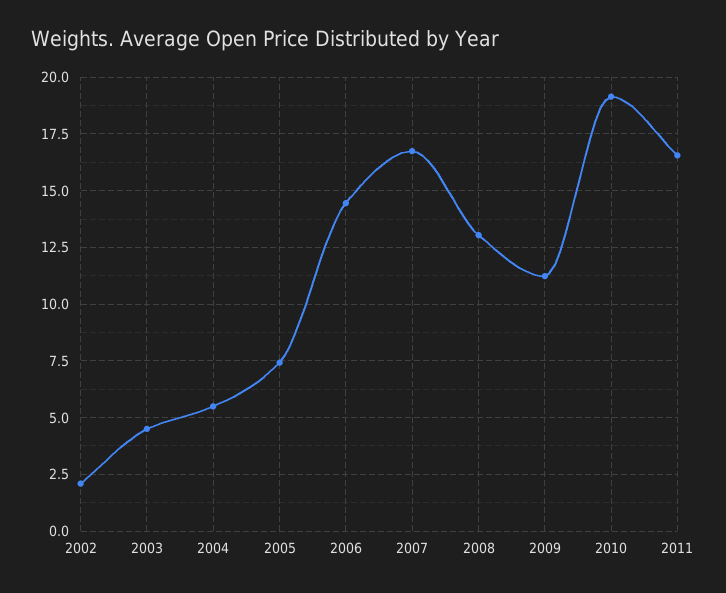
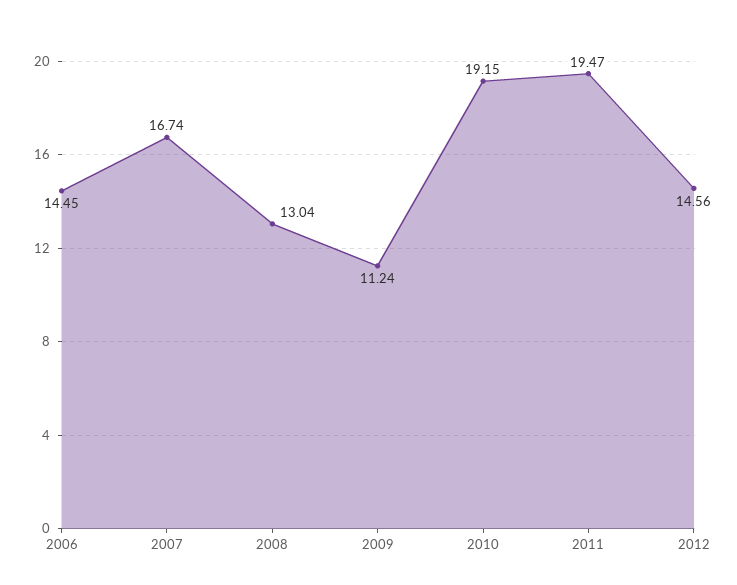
2002: 2 -> none
2003: 4.5 -> none
2004: 5.5 -> none
2005: 7.5 -> none
2011: 16.5 -> 19.47
2012: none -> 14.56

